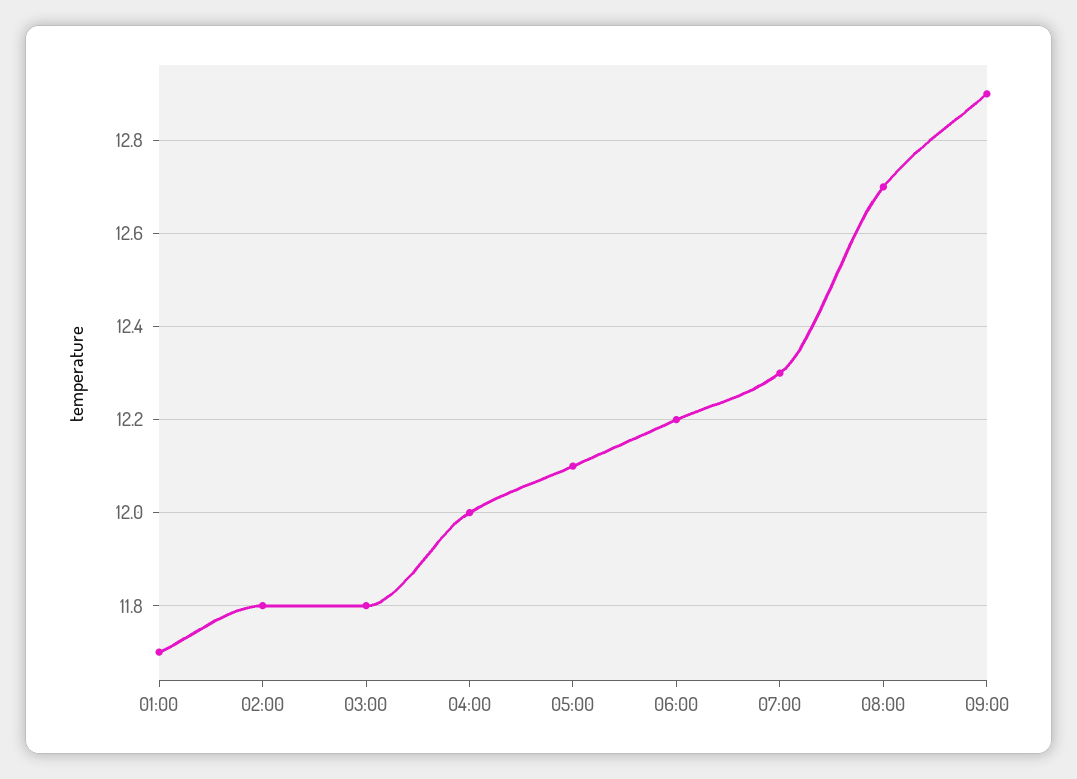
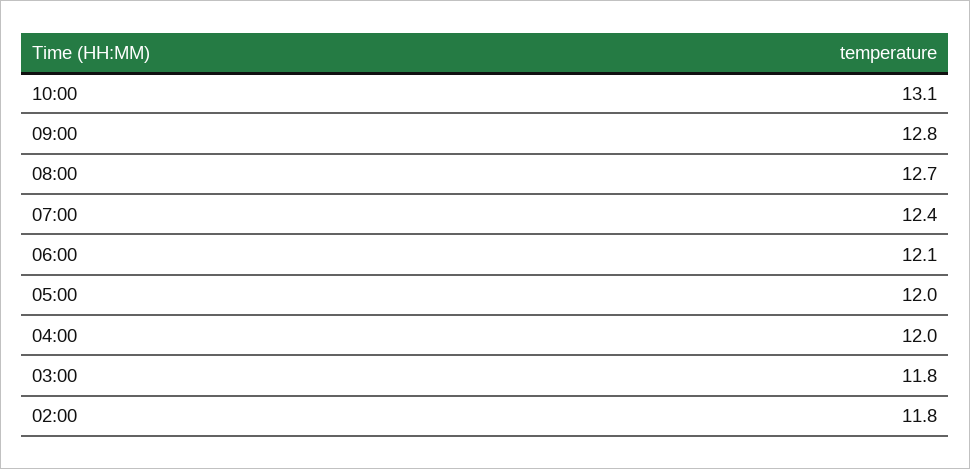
01:00: 11.7 -> none
05:00: 12.1 -> 12
06:00: 12.2 -> 12.1
07:00: 12.3 -> 12.4
09:00: 12.9 -> 12.8
10:00: none -> 13.1

